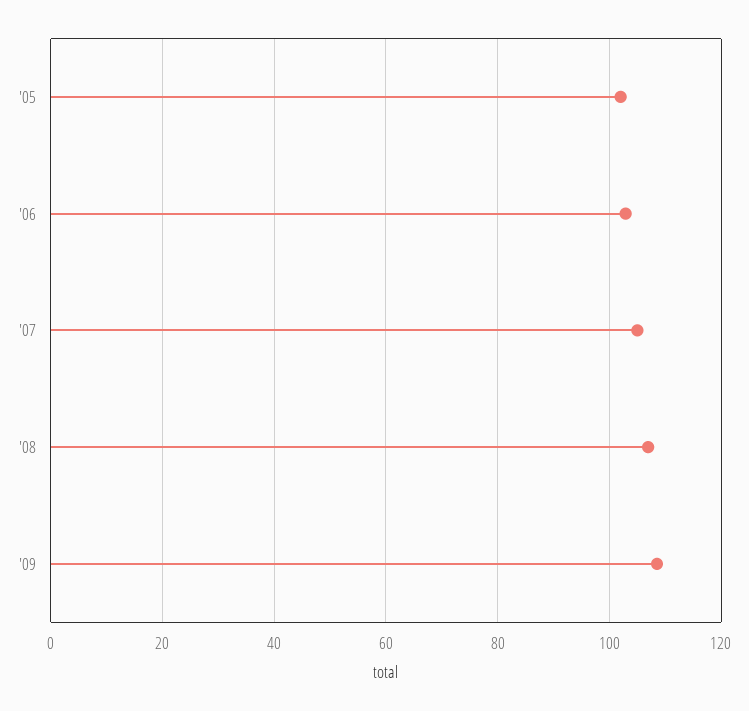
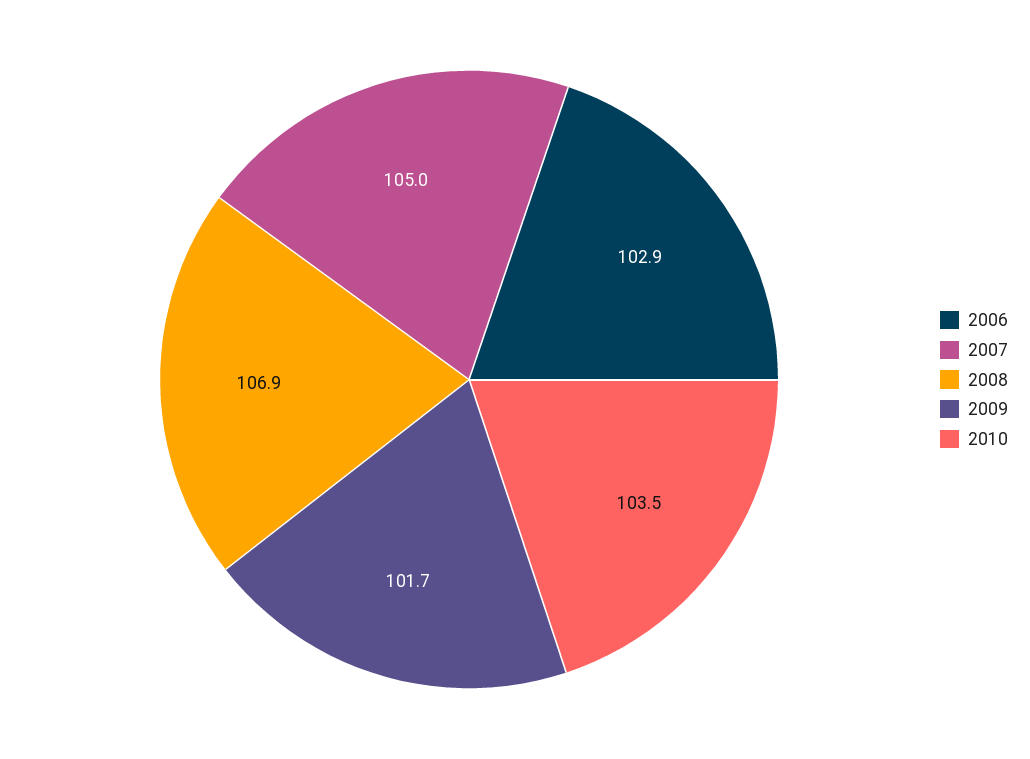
'05: 102 -> none
'09: 108 -> 101.7
2010: none -> 103.5

